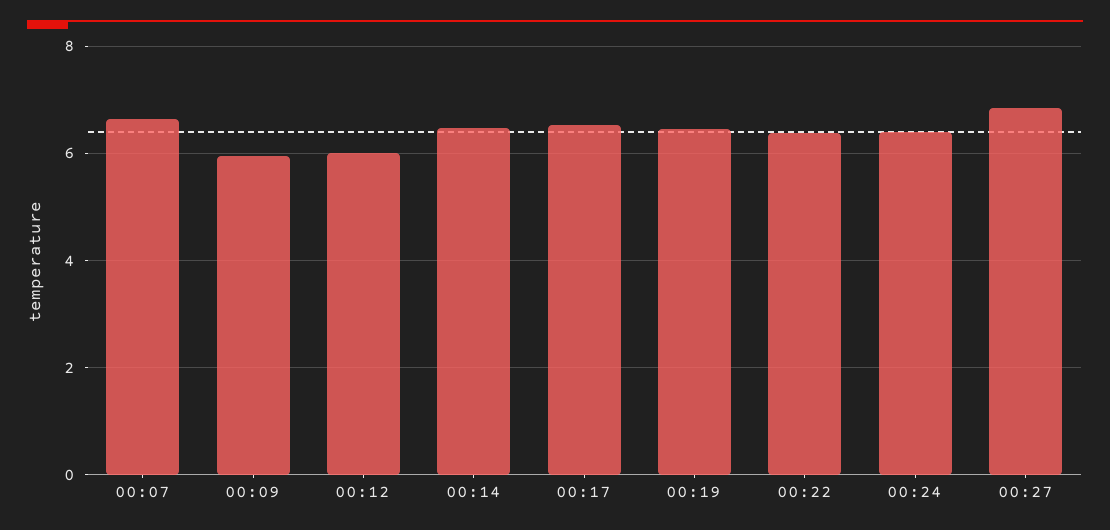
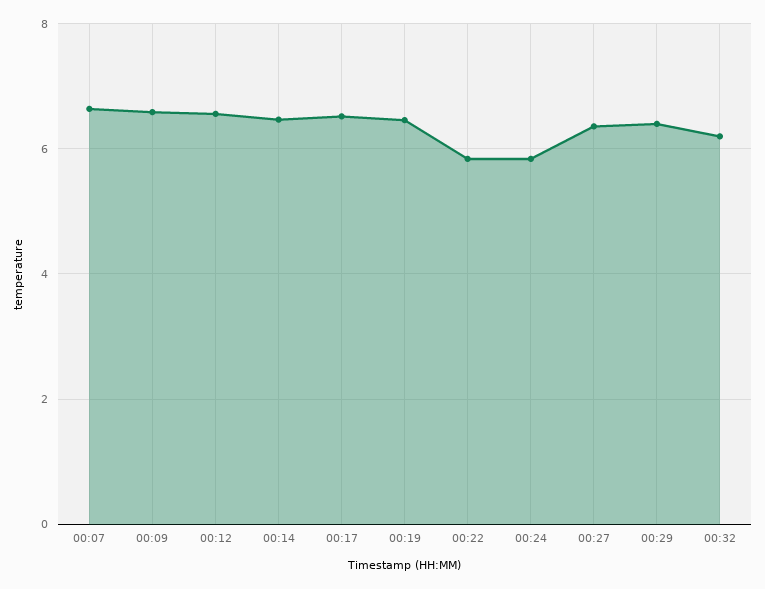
00:09: 6 -> 6.6
00:12: 6 -> 6.6
00:22: 6.4 -> 5.8
00:24: 6.4 -> 5.8
00:27: 6.8 -> 6.4
00:29: none -> 6.4
00:32: none -> 6.2

